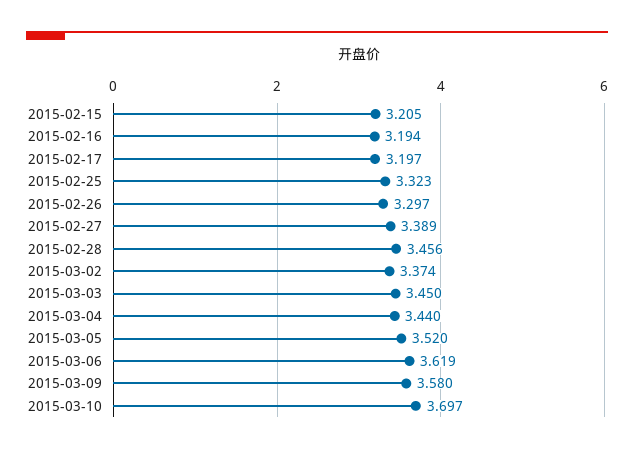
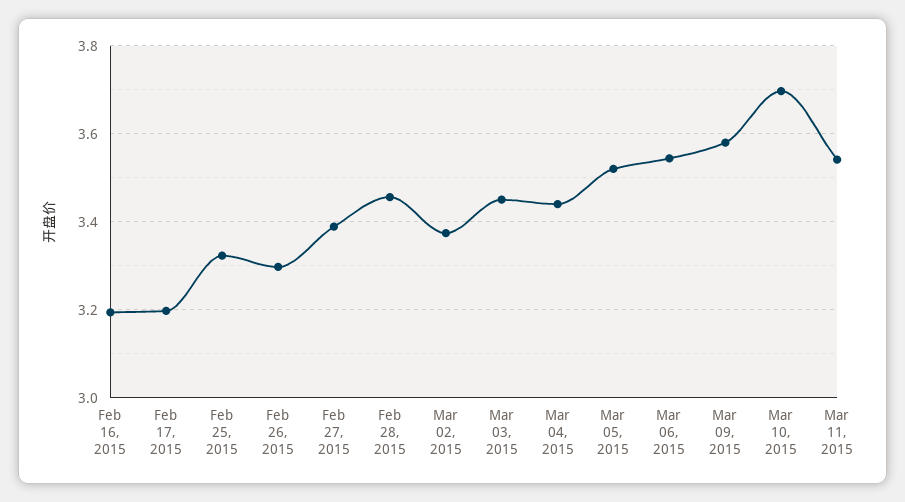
2015-02-15: 3.205 -> none
2015-03-06: 3.619 -> 3.54
Mar 11, 2015: none -> 3.54

